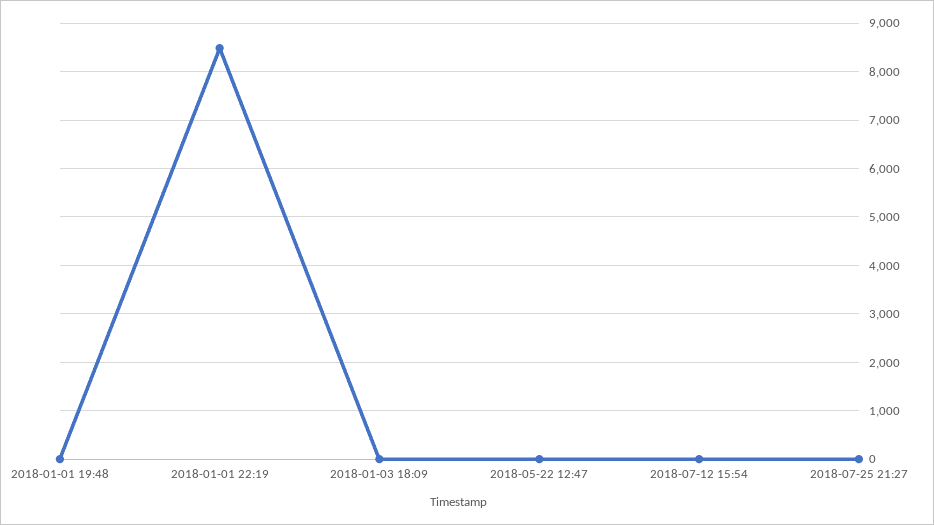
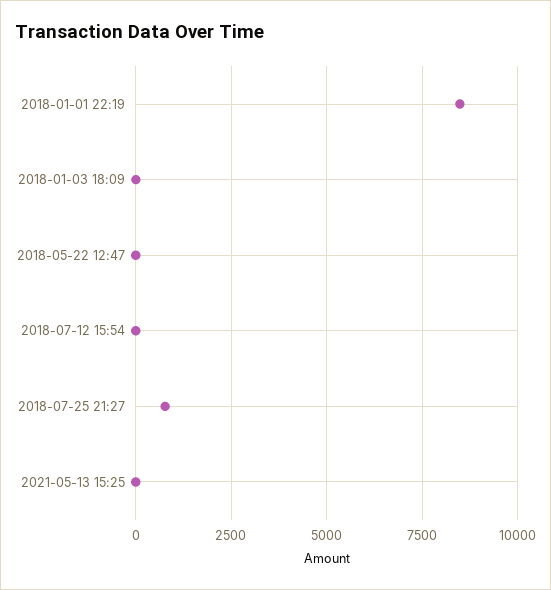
2018-01-01 19:48: 0 -> none
2018-07-25 21:27: 0 -> 750
2021-05-13 15:25: none -> 0

